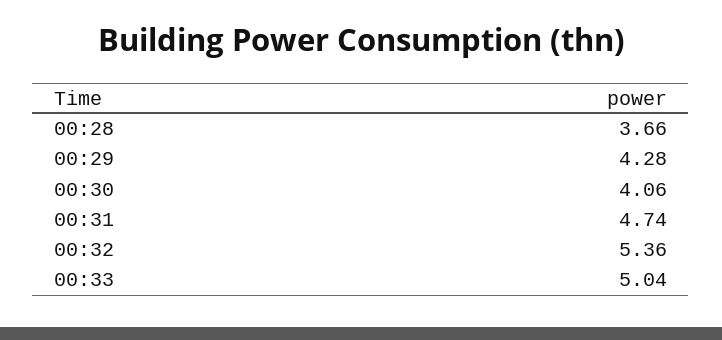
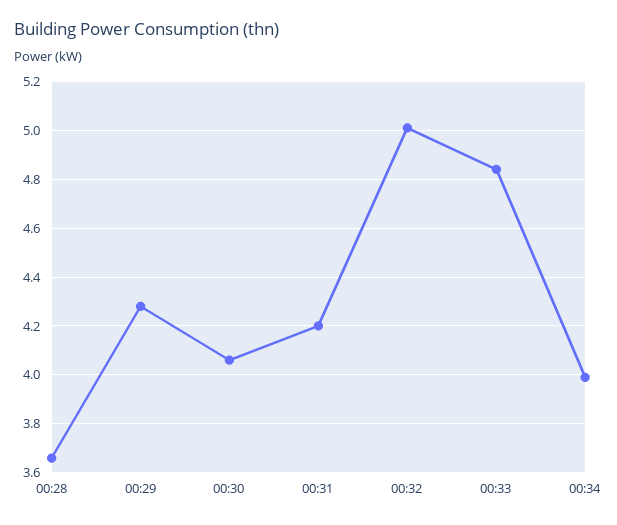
00:31: 4.74 -> 4.2
00:32: 5.36 -> 5
00:33: 5.04 -> 4.85
00:34: none -> 4

